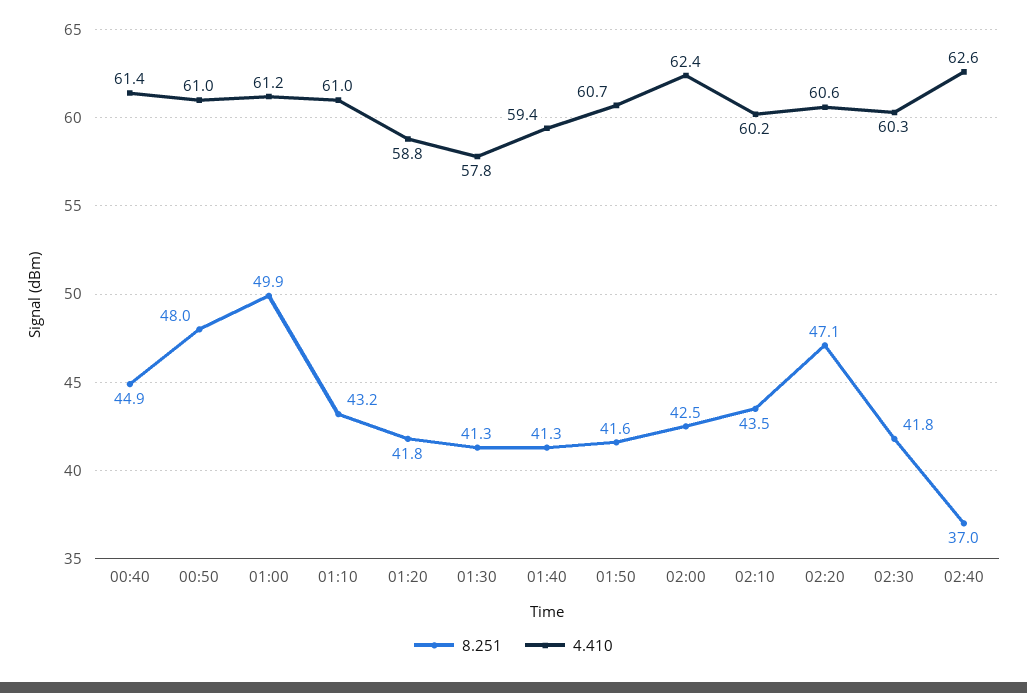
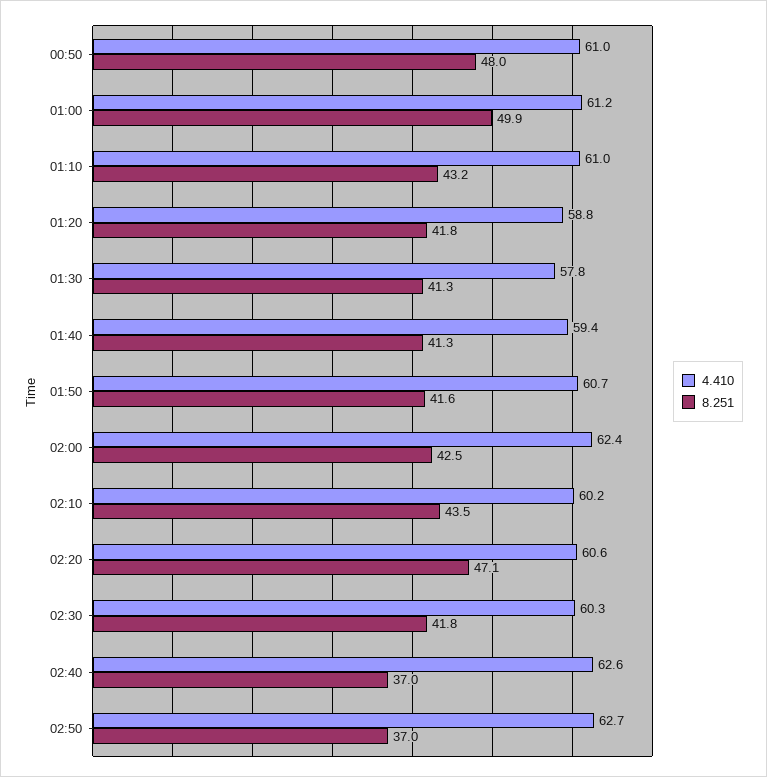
8.251, 00:40: 44.9 -> none
4.410, 00:40: 61.4 -> none
4.410, 02:50: none -> 62.7
8.251, 02:50: none -> 37

